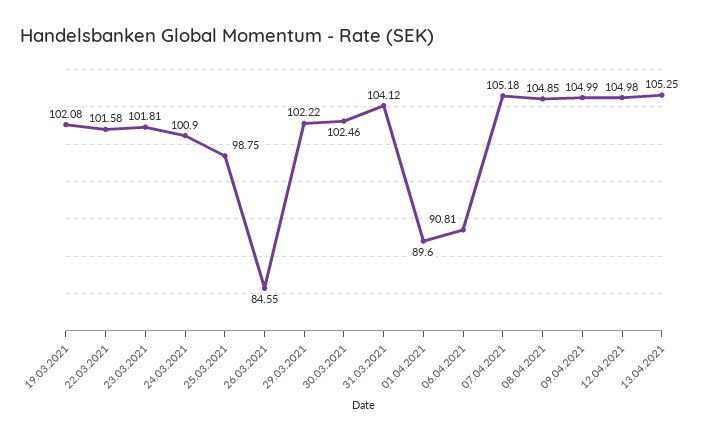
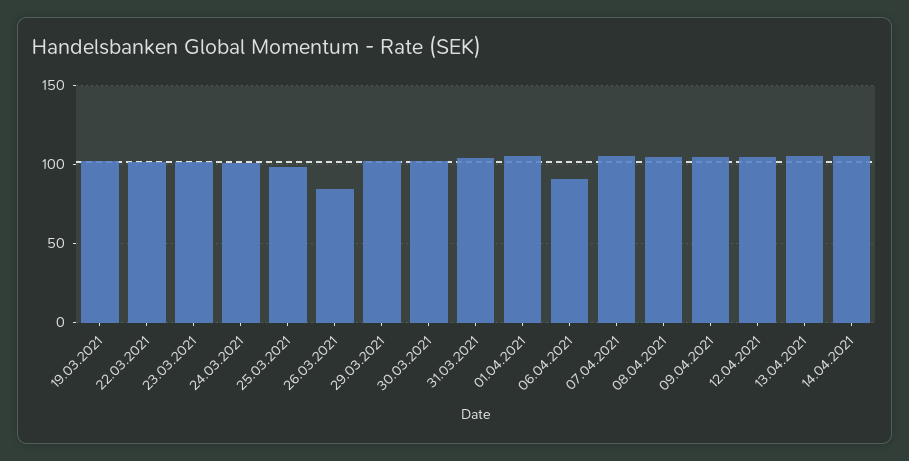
01.04.2021: 89.6 -> 105
14.04.2021: none -> 105

